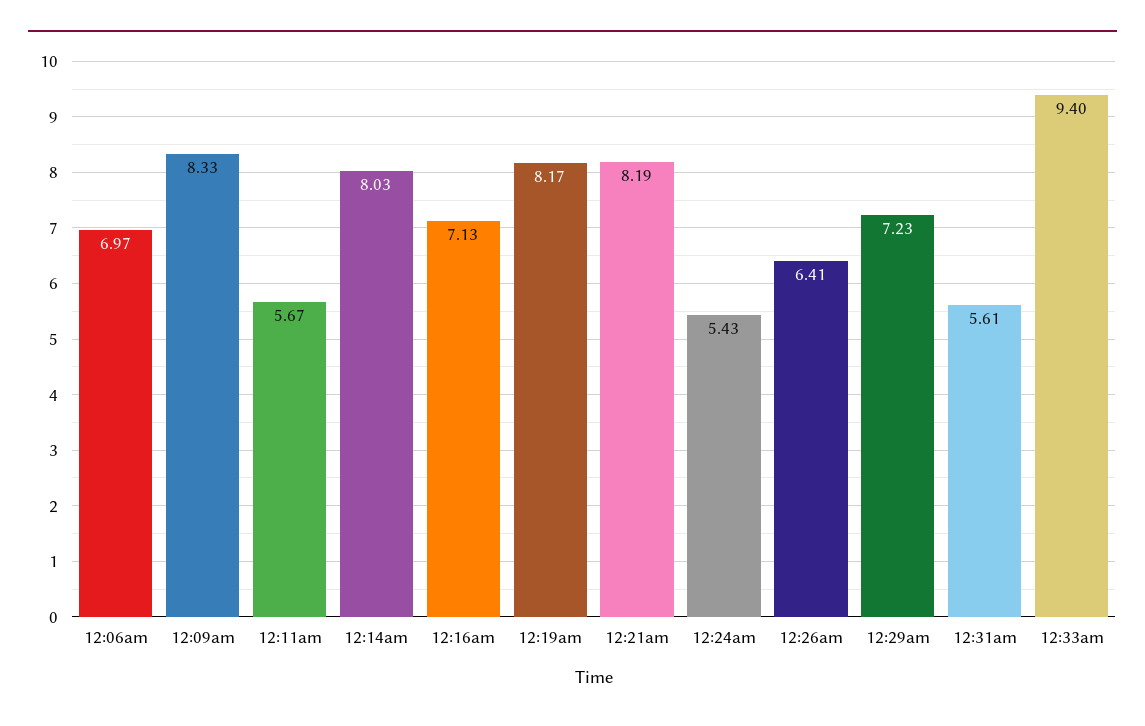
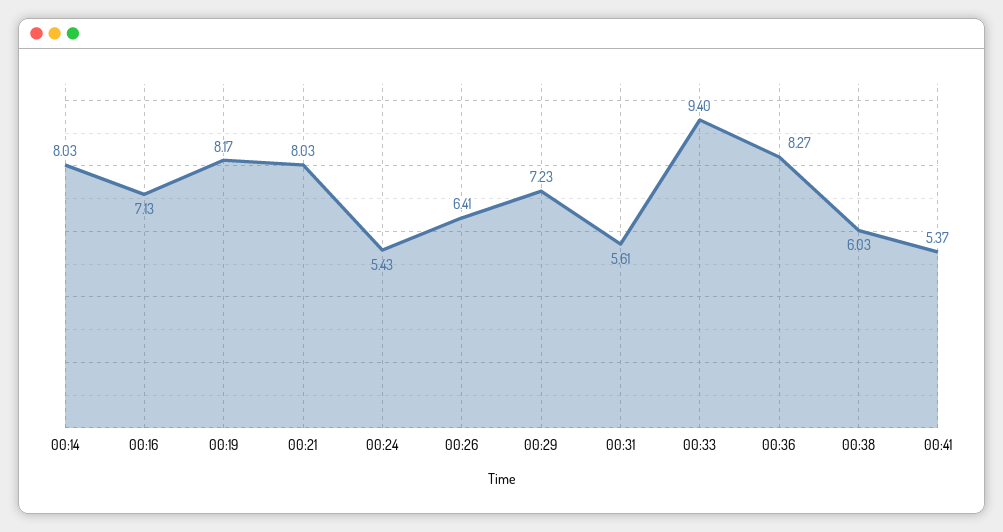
12:06am: 6.97 -> none
12:09am: 8.33 -> none
12:11am: 5.67 -> none
12:21am: 8.19 -> 8.03
00:36: none -> 8.27
00:38: none -> 6.03
00:41: none -> 5.37

